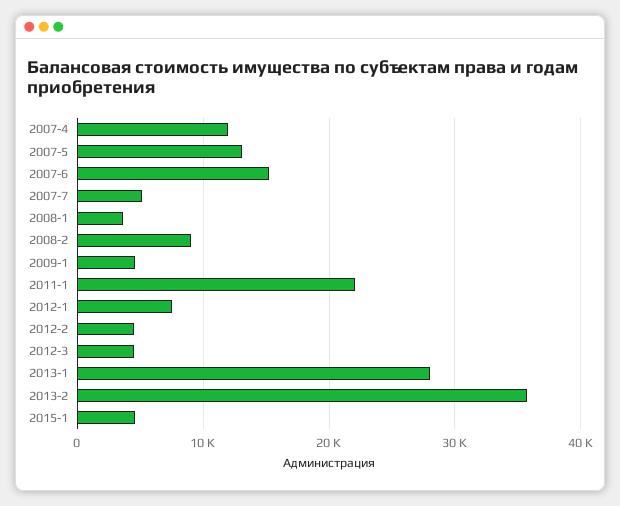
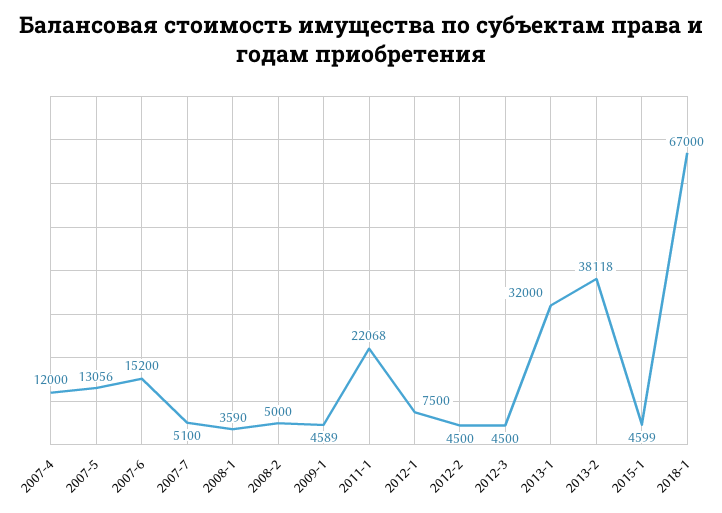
2008-2: 9000 -> 5000
2013-1: 28000 -> 32000
2013-2: 36000 -> 38118
2018-1: none -> 67000

